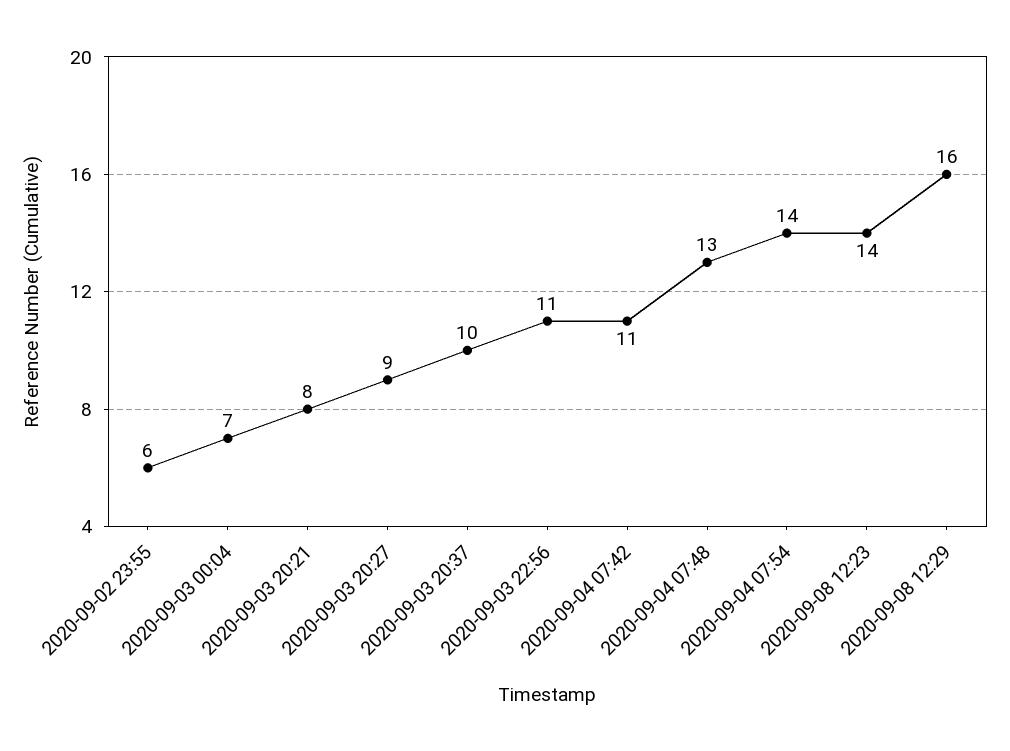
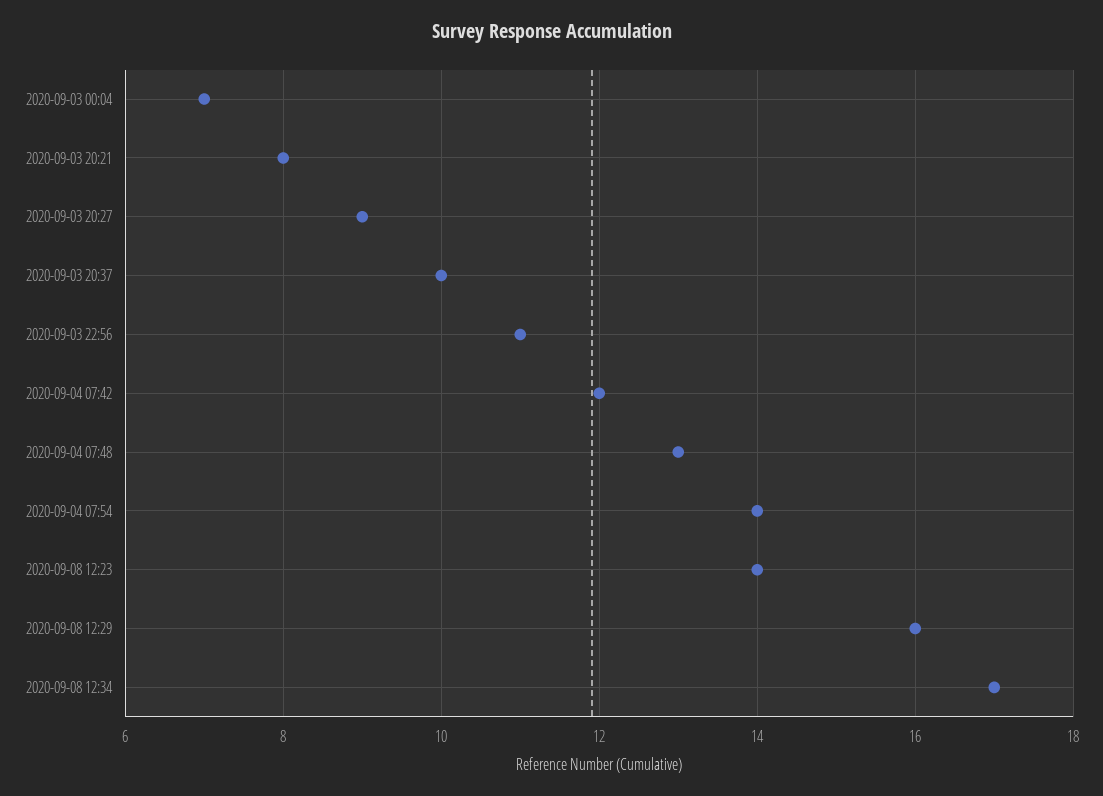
2020-09-02 23:55: 6 -> none
2020-09-04 07:42: 11 -> 12
2020-09-08 12:34: none -> 17

